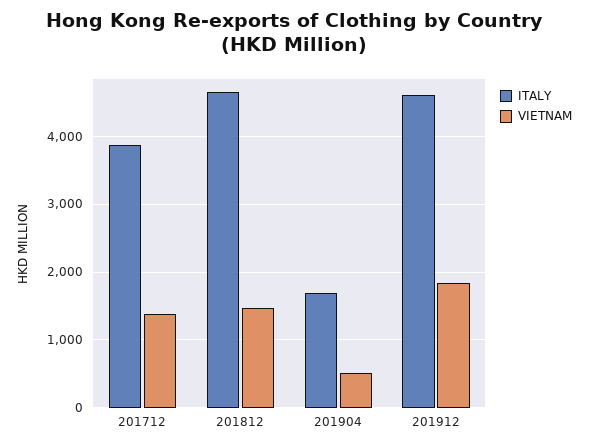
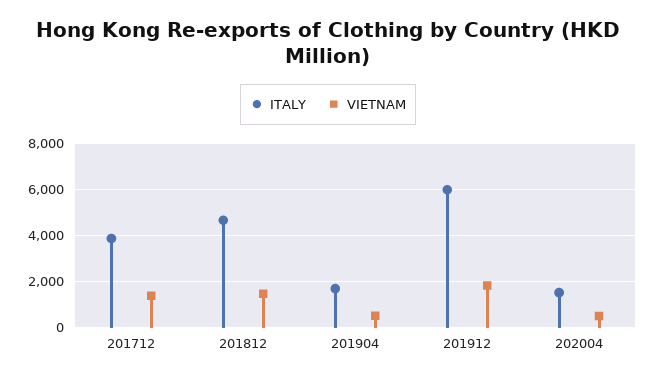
ITALY, 201912: 4600 -> 6000
ITALY, 202004: none -> 1500
VIETNAM, 202004: none -> 500

